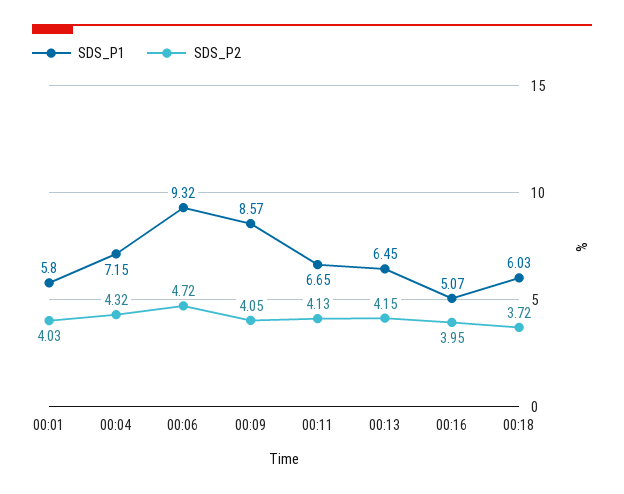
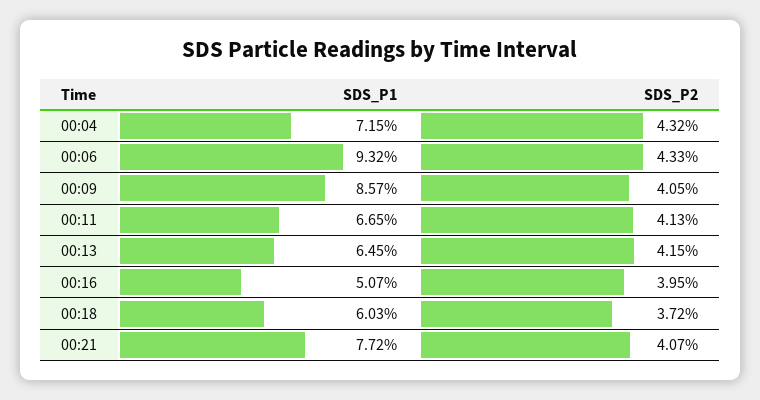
SDS_P1, 00:01: 5.8 -> none
SDS_P2, 00:01: 4.03 -> none
SDS_P2, 00:06: 4.72 -> 4.33
SDS_P1, 00:21: none -> 7.72
SDS_P2, 00:21: none -> 4.07

